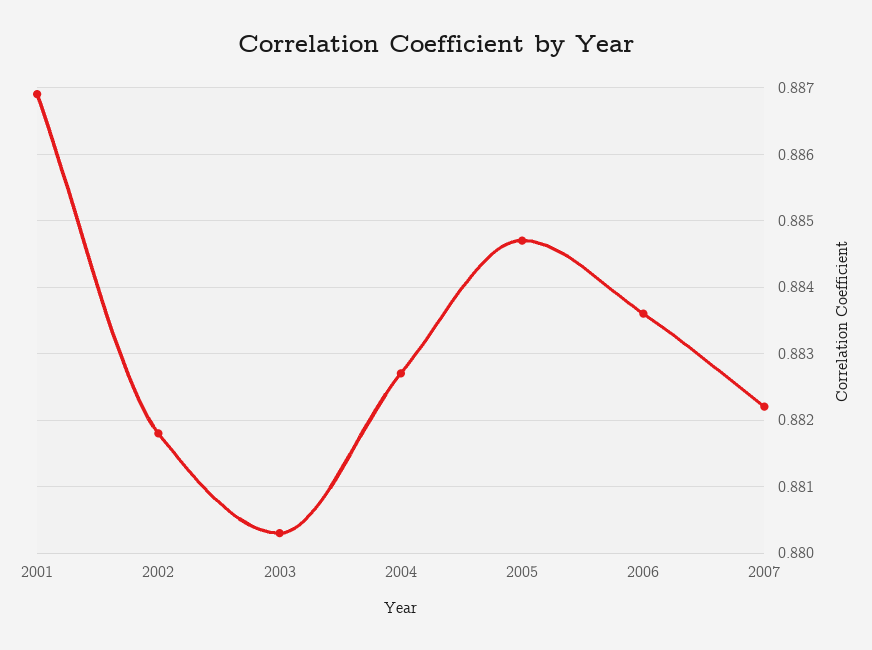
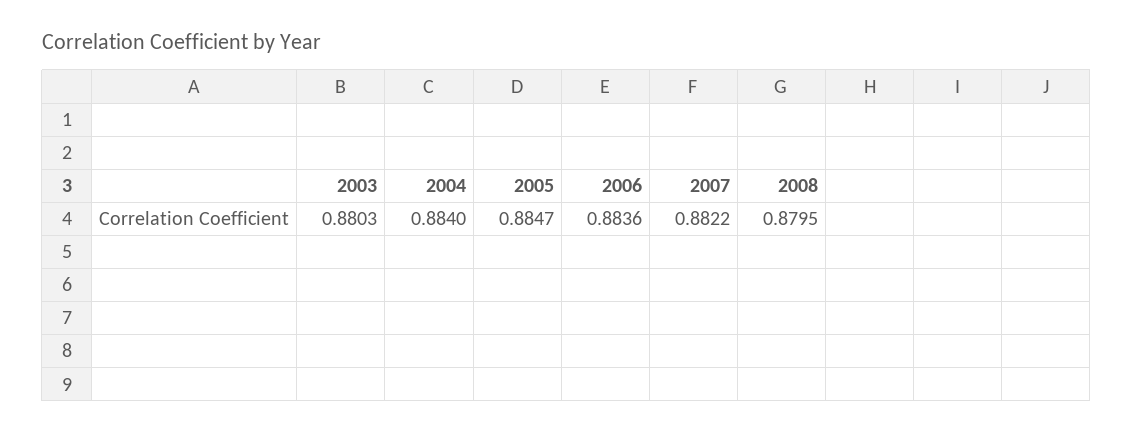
2001: 0.8869 -> none
2002: 0.8818 -> none
2004: 0.8827 -> 0.884
2008: none -> 0.8795

